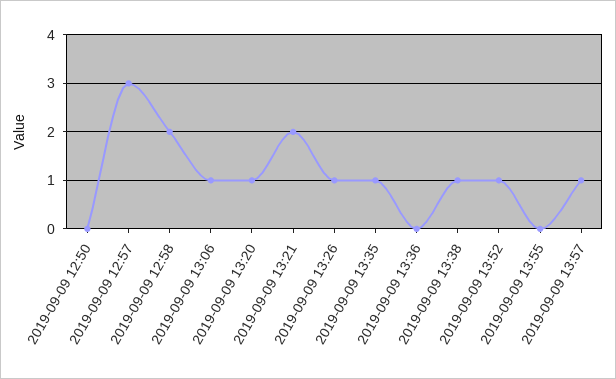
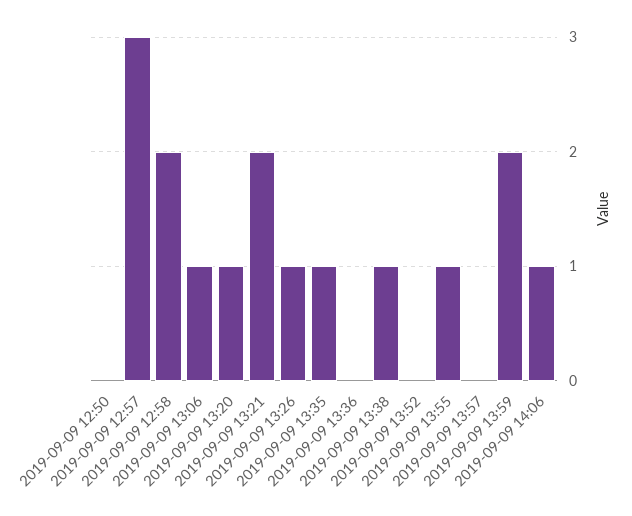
2019-09-09 13:52: 1 -> 0
2019-09-09 13:55: 0 -> 1
2019-09-09 13:57: 1 -> 0
2019-09-09 13:59: none -> 2
2019-09-09 14:06: none -> 1

